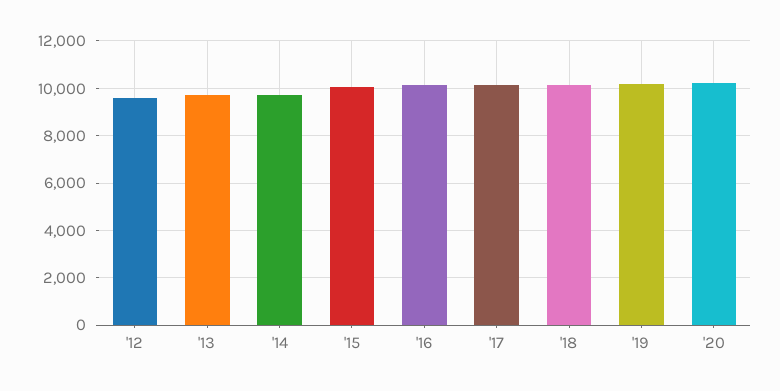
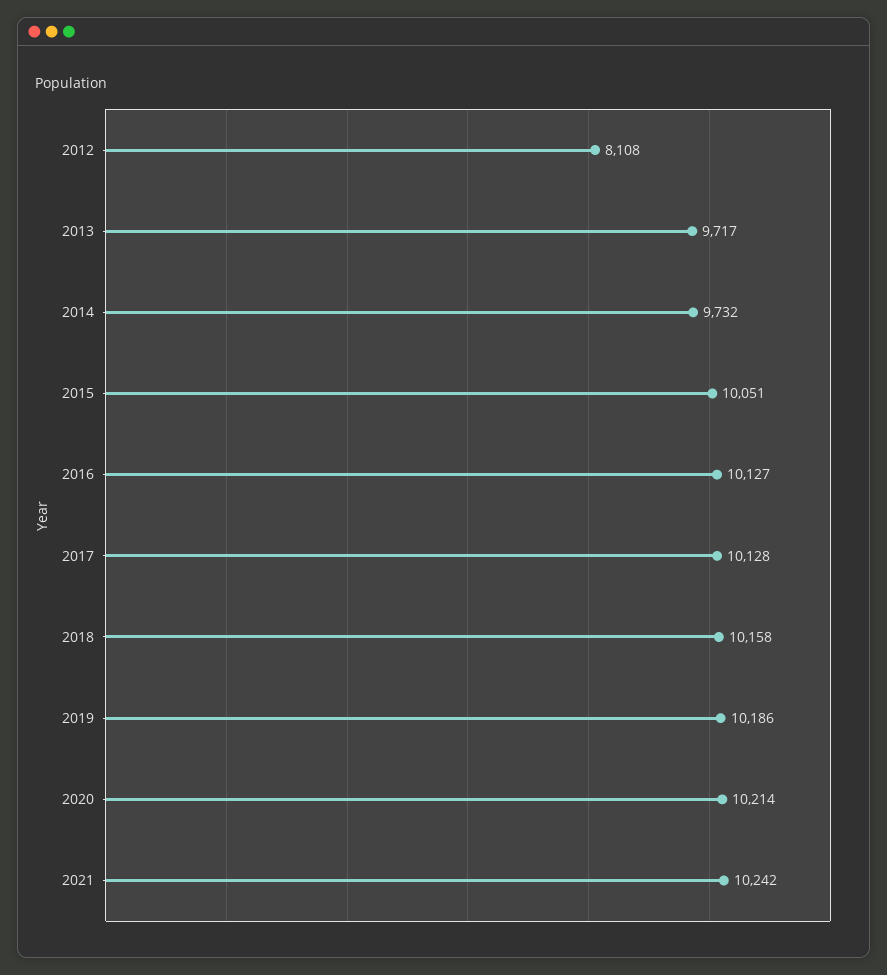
'12: 9500 -> 8108
2021: none -> 10242

